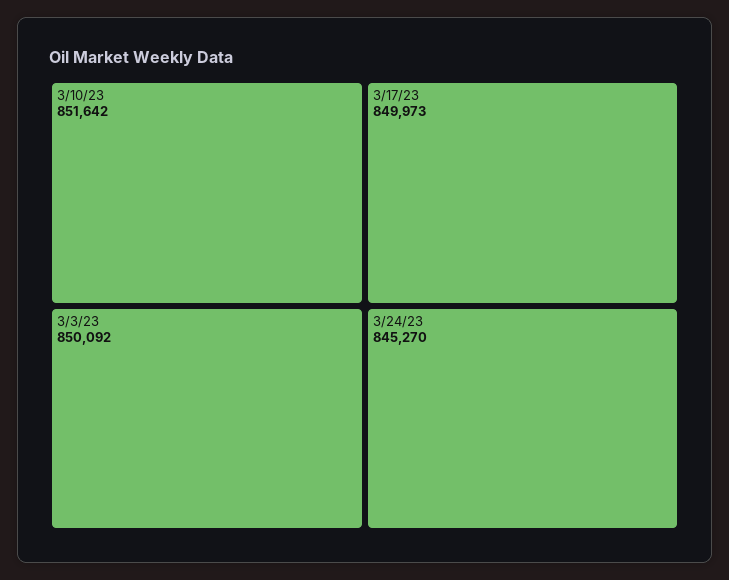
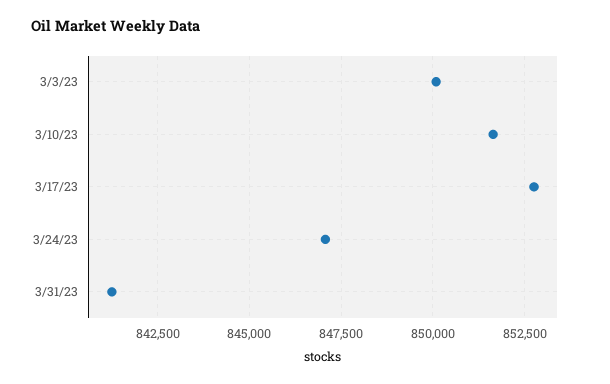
3/17/23: 849973 -> 852750
3/24/23: 845270 -> 847000
3/31/23: none -> 841250

